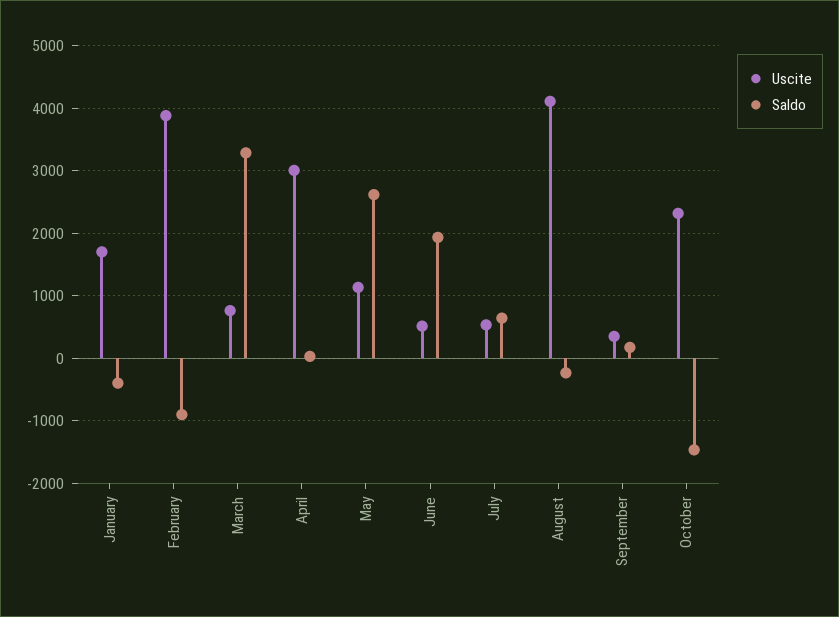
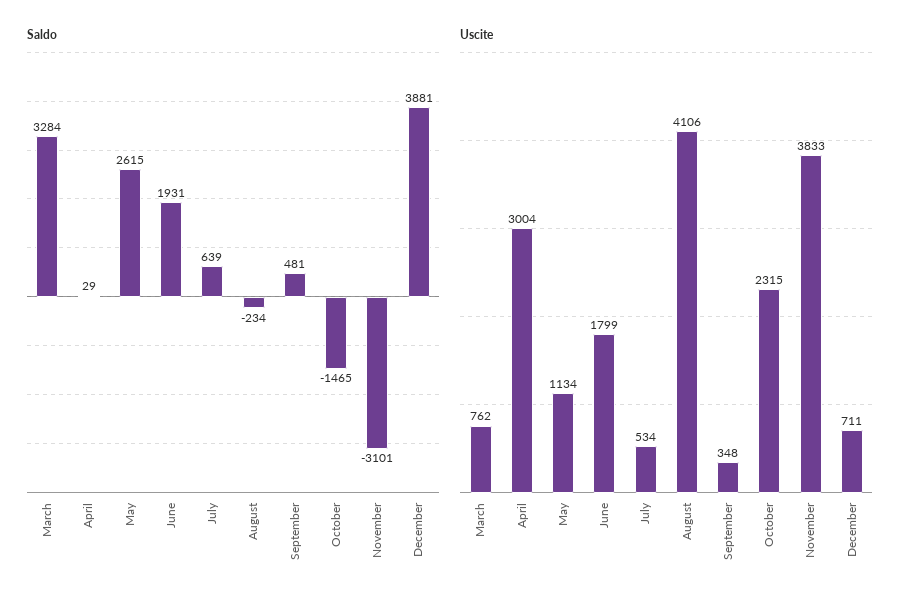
Uscite, January: 1700 -> none
Saldo, January: -400 -> none
Uscite, February: 3900 -> none
Saldo, February: -900 -> none
Uscite, June: 500 -> 1799
Saldo, September: 200 -> 481
Saldo, November: none -> -3101
Saldo, December: none -> 3881
Uscite, November: none -> 3833
Uscite, December: none -> 711

